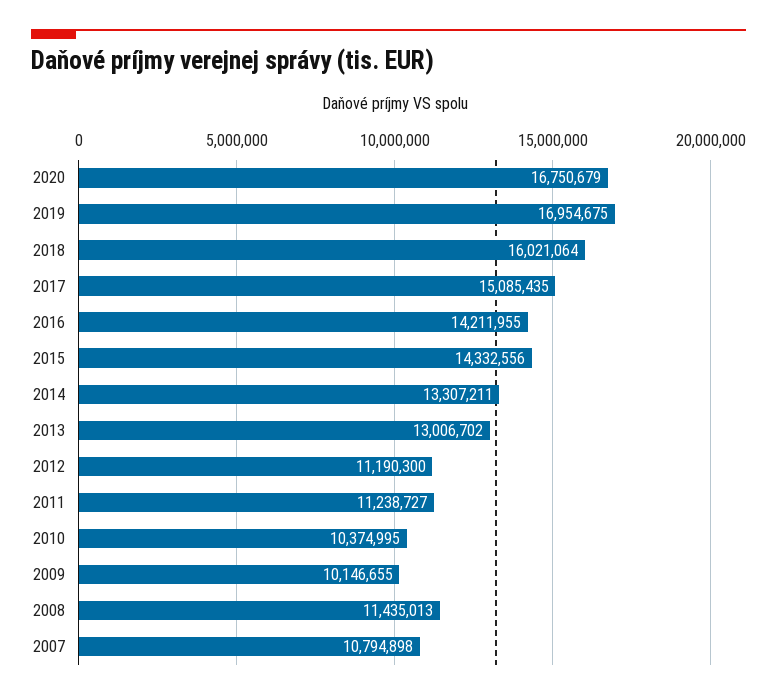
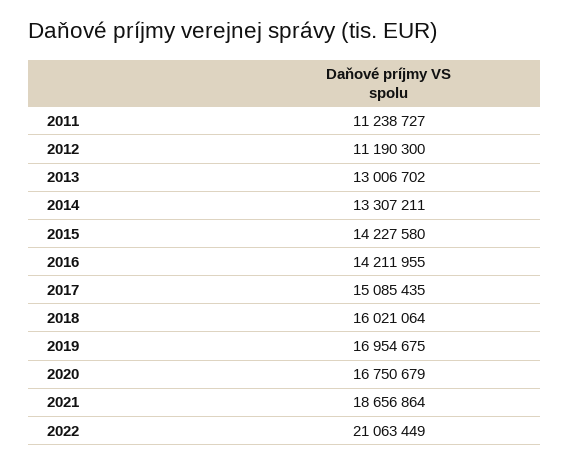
2015: 14332556 -> 14227580
2010: 10374995 -> none
2009: 10146655 -> none
2008: 11435013 -> none
2007: 10794898 -> none
2021: none -> 18656864
2022: none -> 21063449

